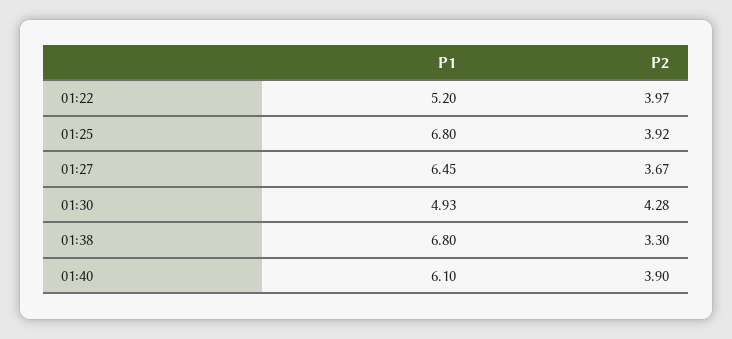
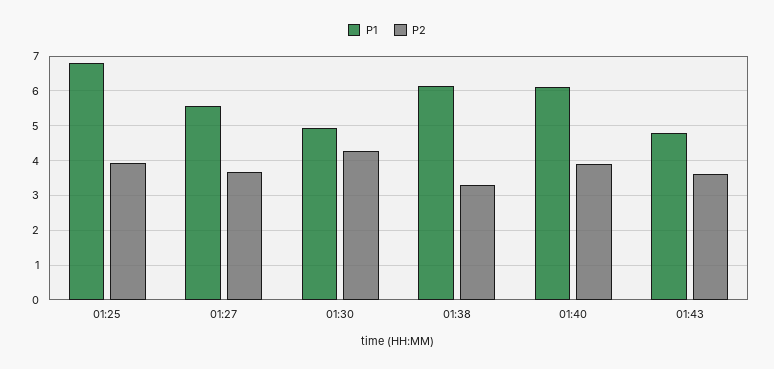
P1, 01:22: 5.2 -> none
P2, 01:22: 3.97 -> none
P1, 01:27: 6.45 -> 5.6
P1, 01:38: 6.8 -> 6.2
P1, 01:43: none -> 4.8
P2, 01:43: none -> 3.6

